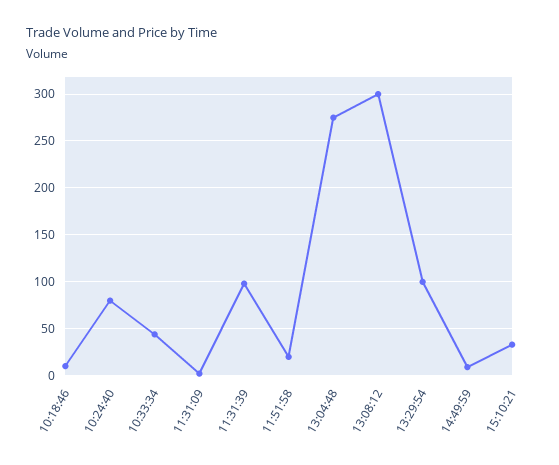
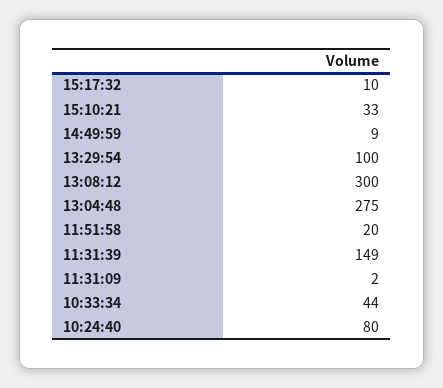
10:18:46: 10 -> none
11:31:39: 100 -> 149
15:17:32: none -> 10

